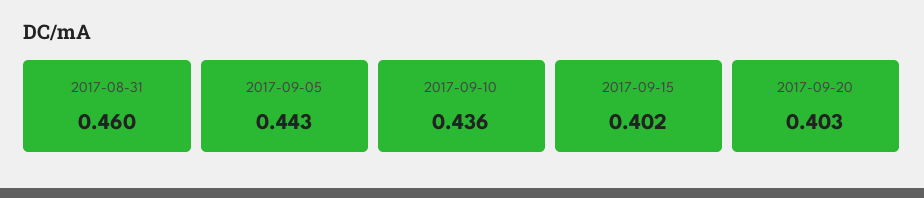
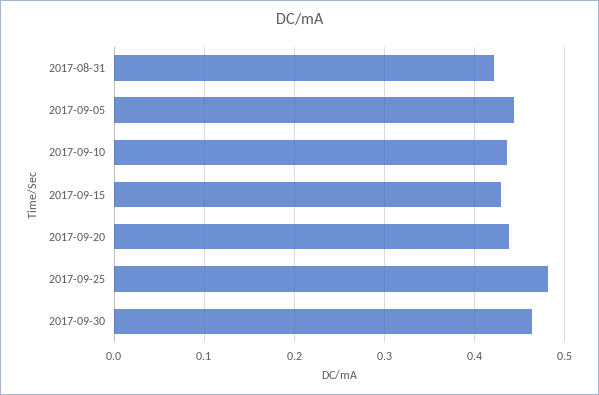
2017-08-31: 0.46 -> 0.42
2017-09-15: 0.402 -> 0.43
2017-09-20: 0.403 -> 0.44
2017-09-25: none -> 0.48
2017-09-30: none -> 0.46

